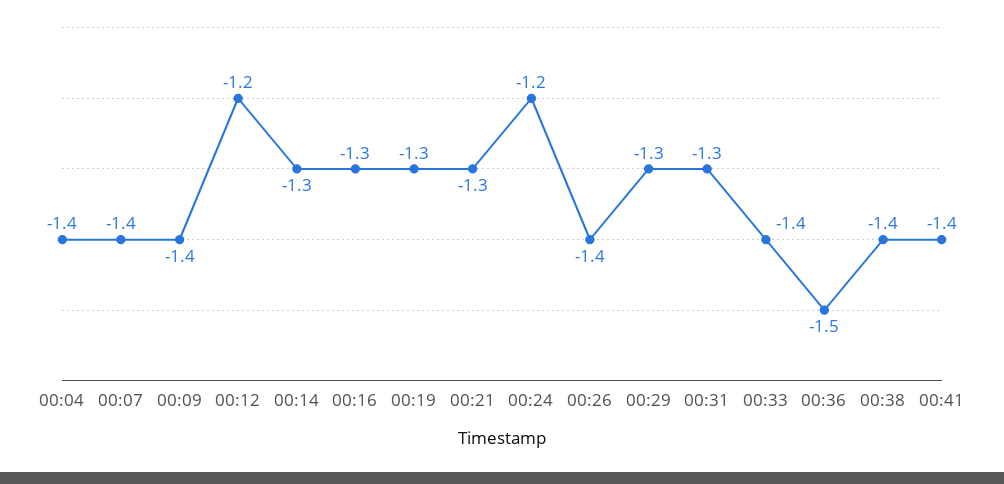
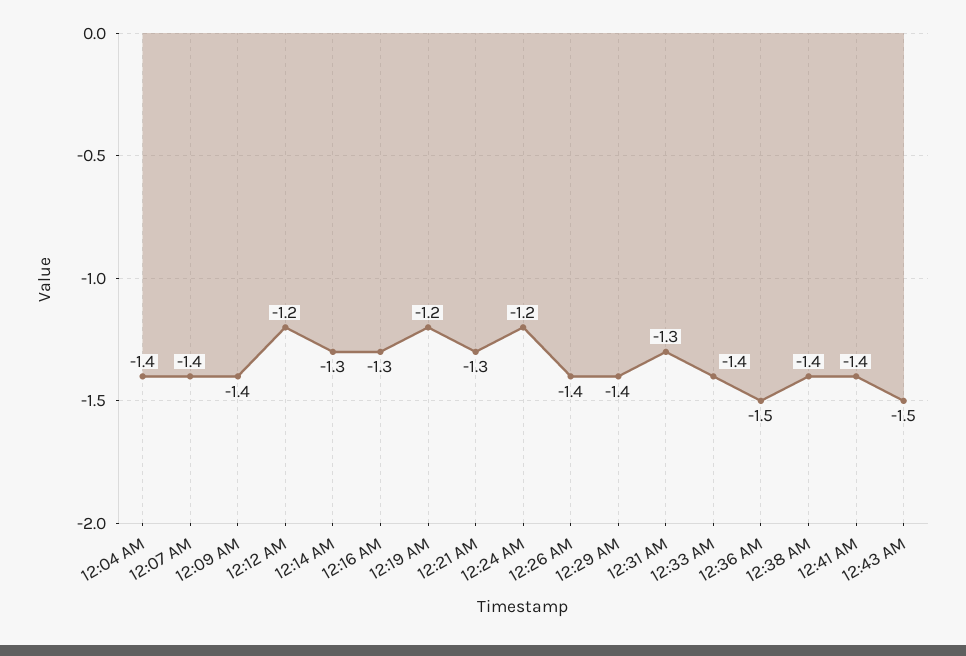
00:19: -1.3 -> -1.2
00:29: -1.3 -> -1.4
12:43 AM: none -> -1.5

